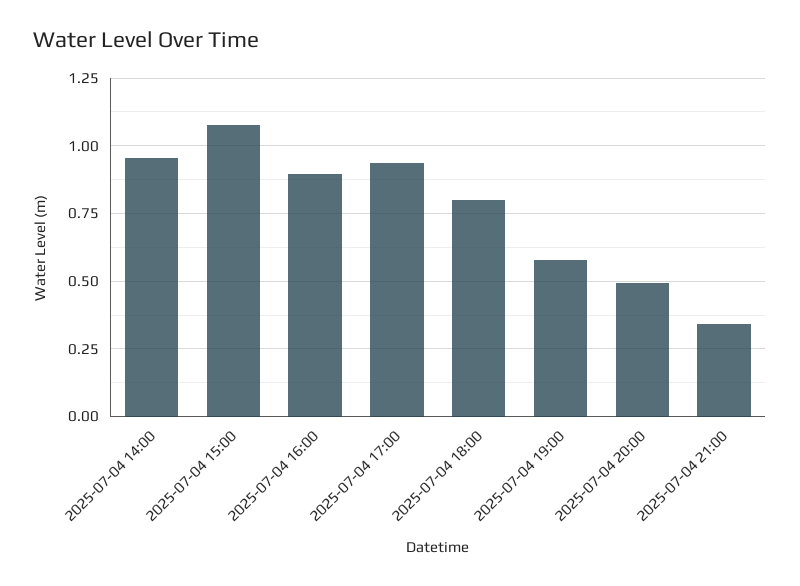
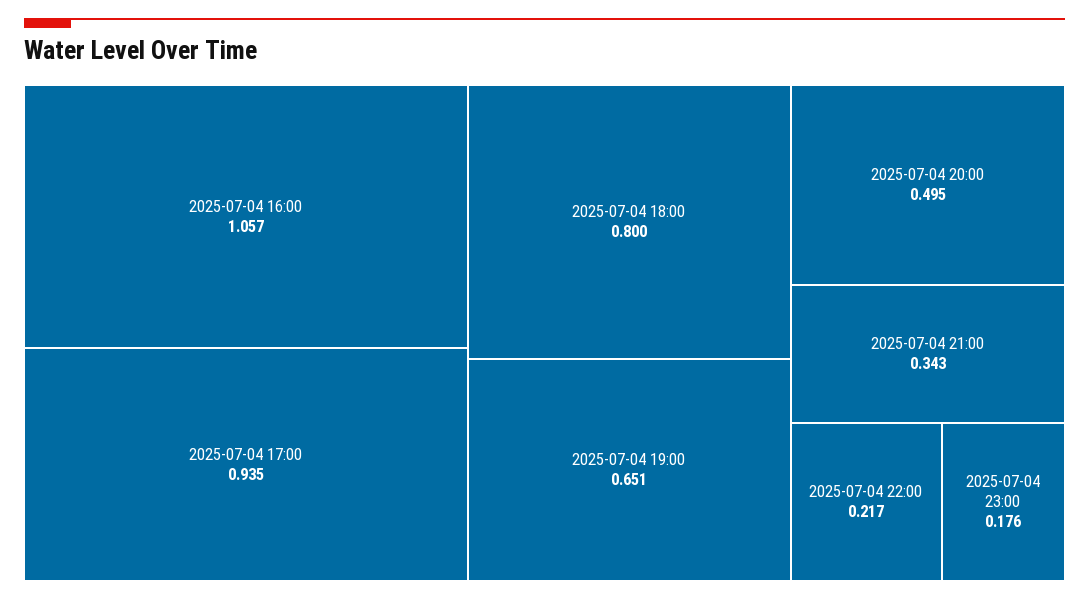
2025-07-04 14:00: 0.95 -> none
2025-07-04 15:00: 1.075 -> none
2025-07-04 16:00: 0.9 -> 1.057
2025-07-04 19:00: 0.575 -> 0.651
2025-07-04 22:00: none -> 0.217
2025-07-04 23:00: none -> 0.176

